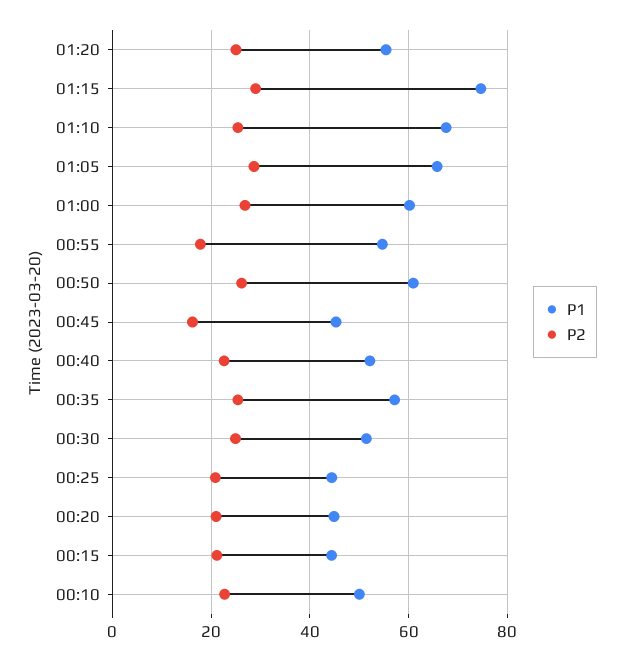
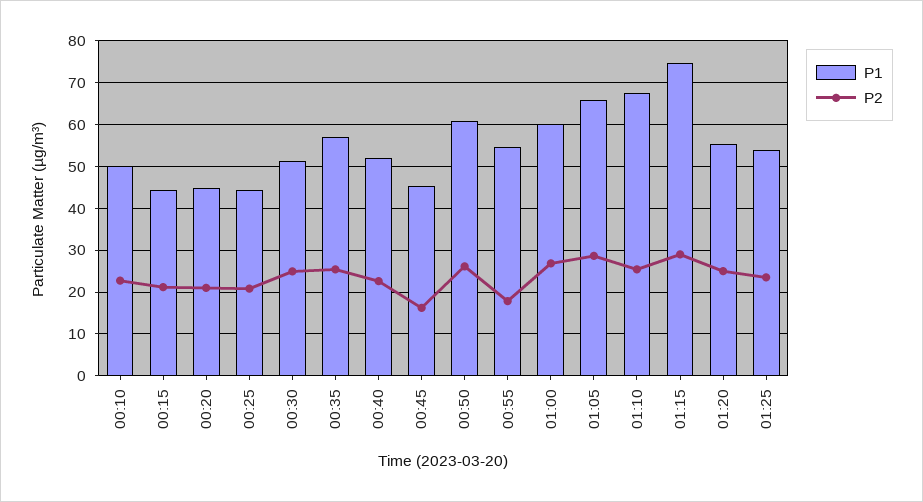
P1, 01:25: none -> 54
P2, 01:25: none -> 24

